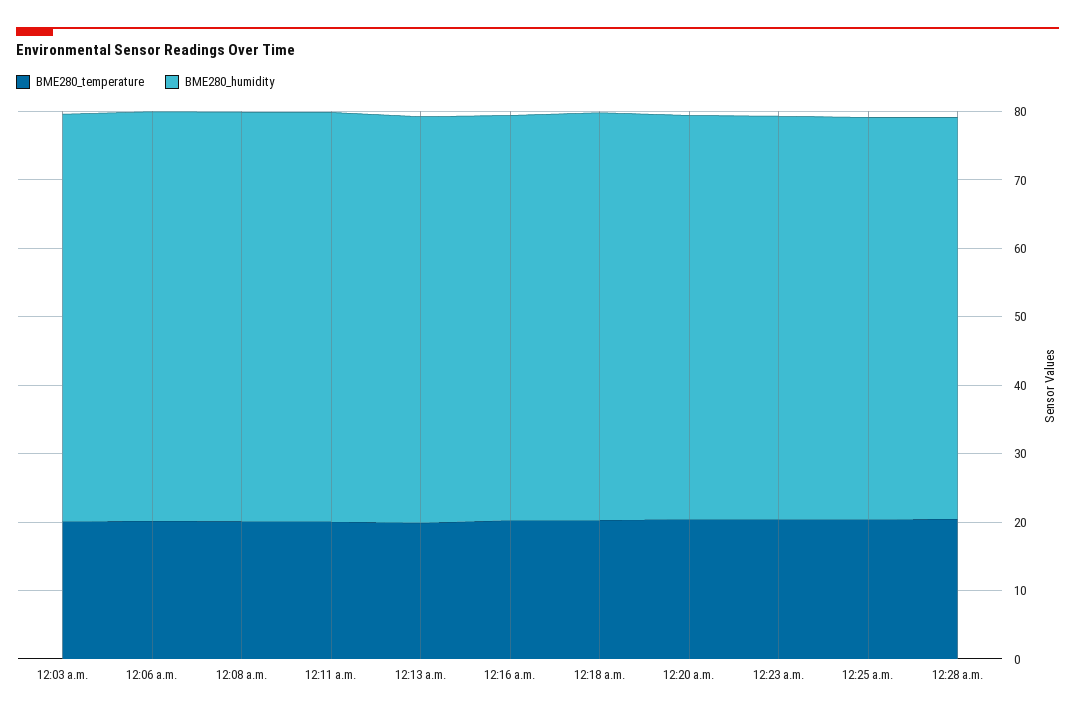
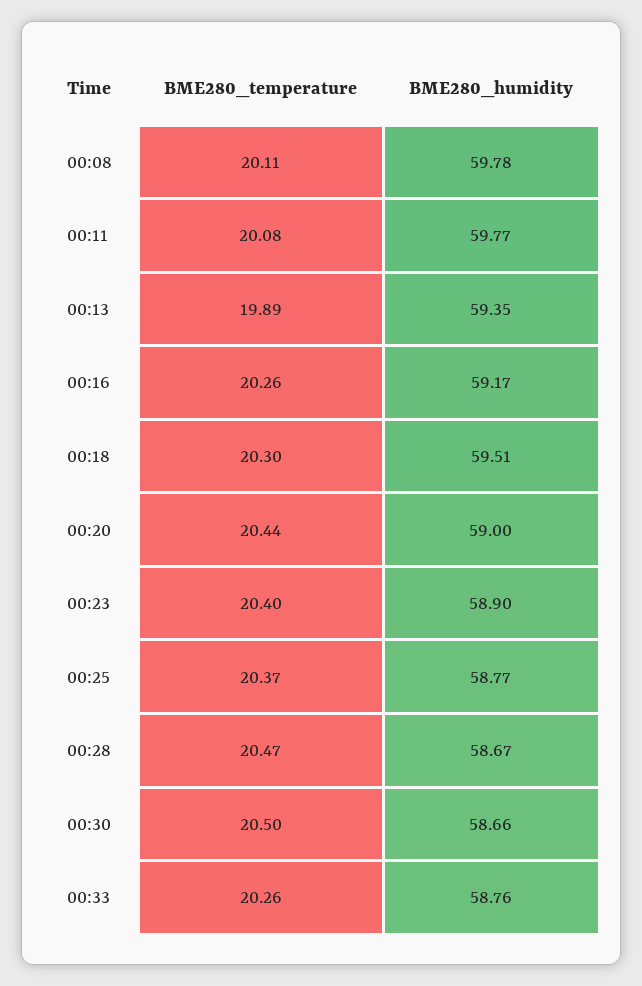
BME280_temperature, 12:03 a.m.: 20 -> none
BME280_humidity, 12:03 a.m.: 60 -> none
BME280_temperature, 12:06 a.m.: 20 -> none
BME280_humidity, 12:06 a.m.: 60 -> none
BME280_temperature, 00:30: none -> 20.5
BME280_humidity, 00:30: none -> 58.66
BME280_temperature, 00:33: none -> 20.26
BME280_humidity, 00:33: none -> 58.76

